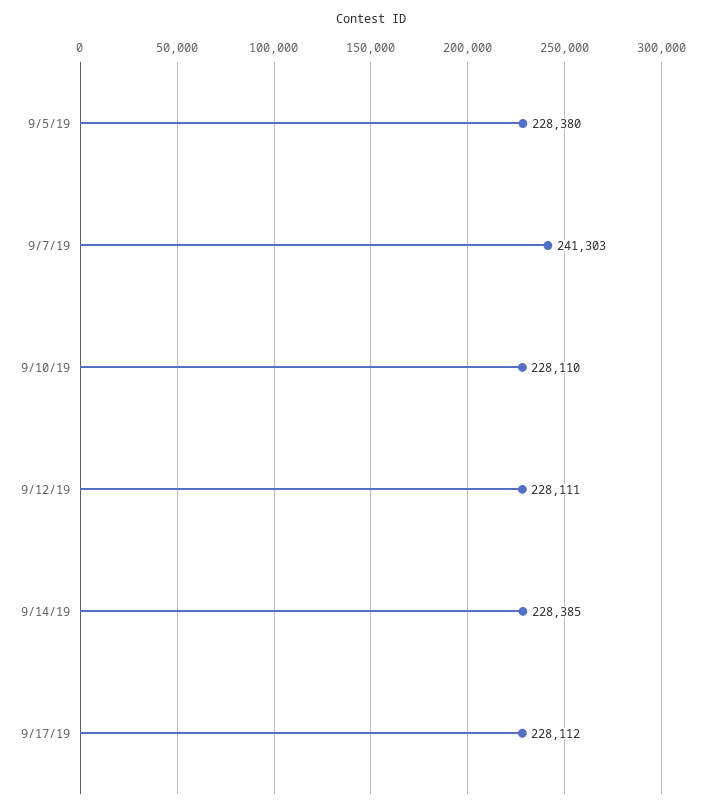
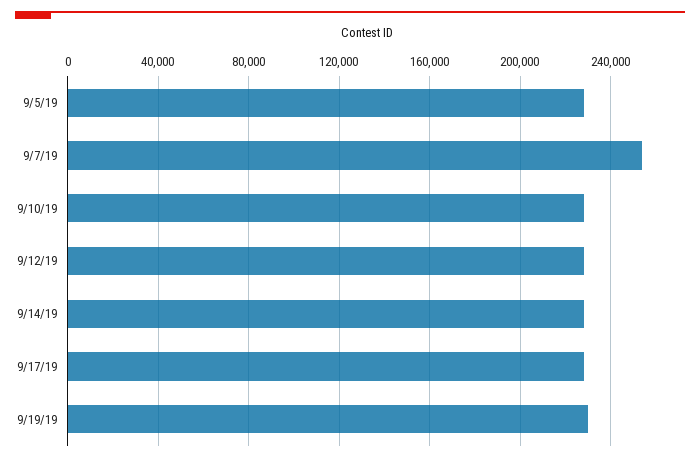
9/7/19: 241303 -> 255000
9/19/19: none -> 230000

